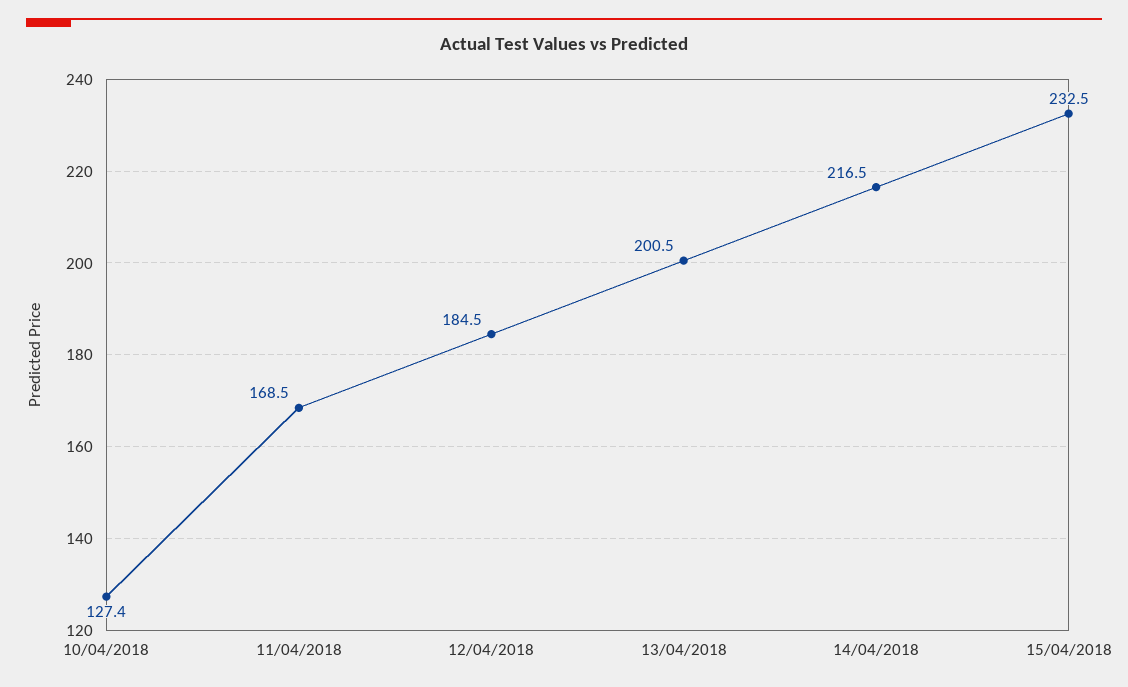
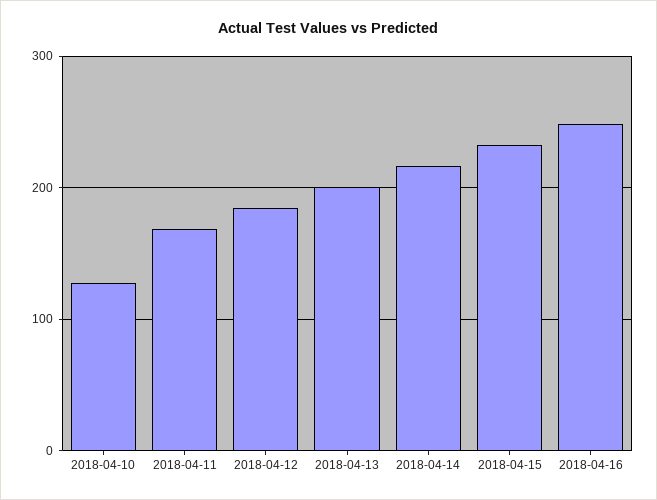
2018-04-16: none -> 250

